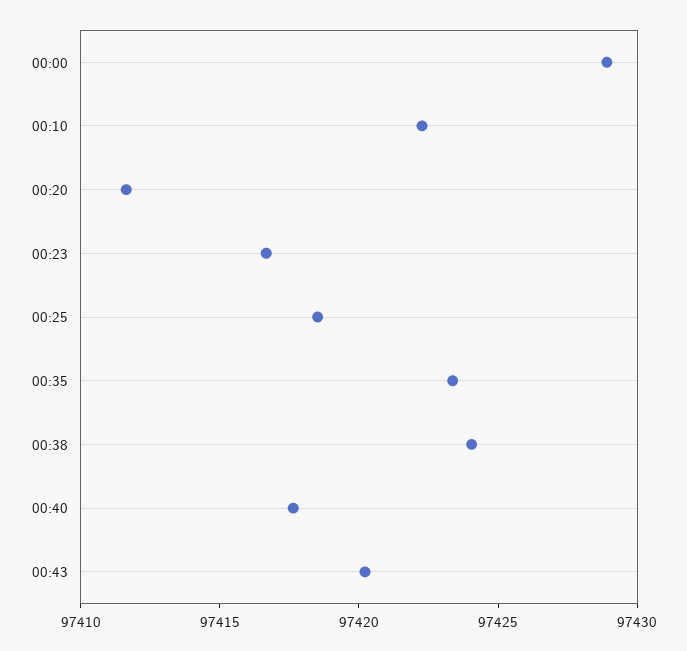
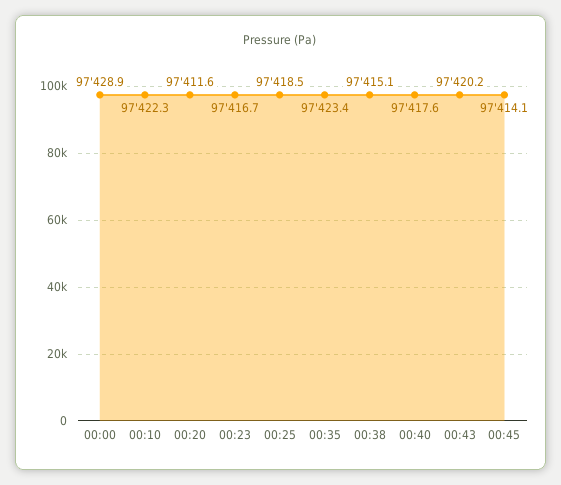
00:38: 97424 -> 97415.1
00:45: none -> 97414.1

